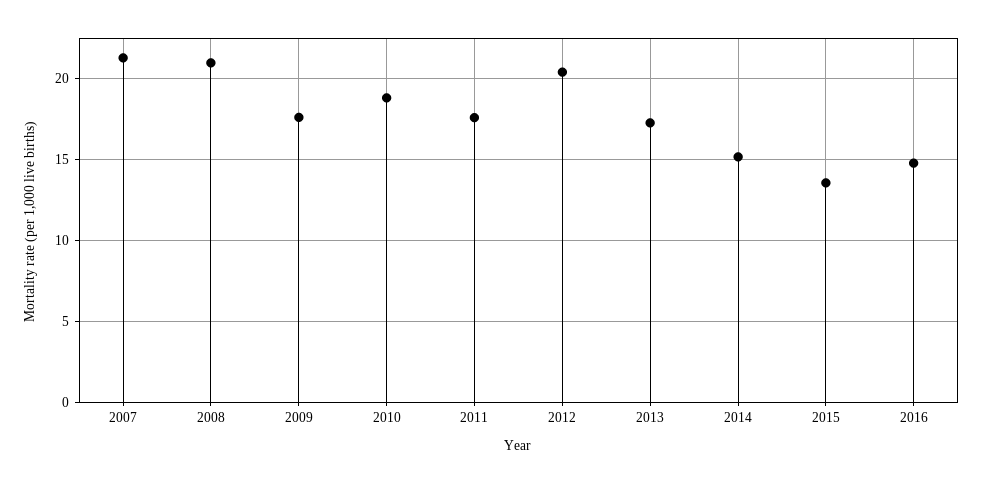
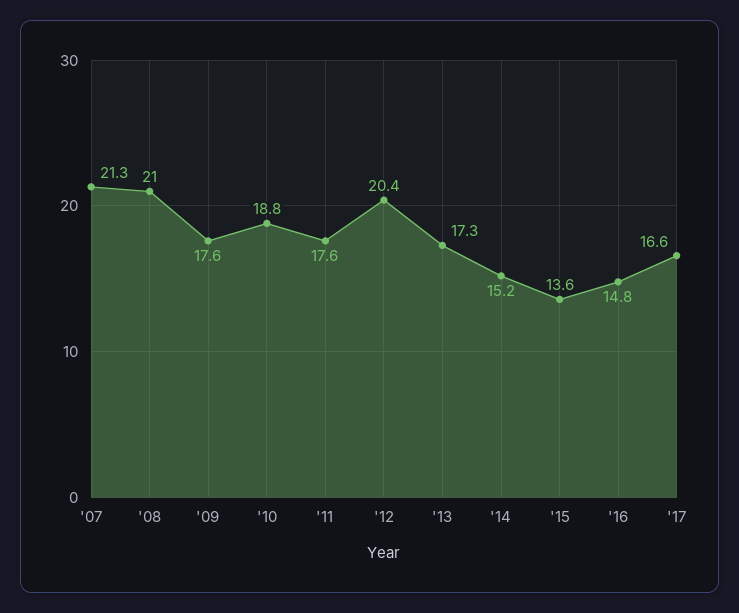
'17: none -> 16.6

